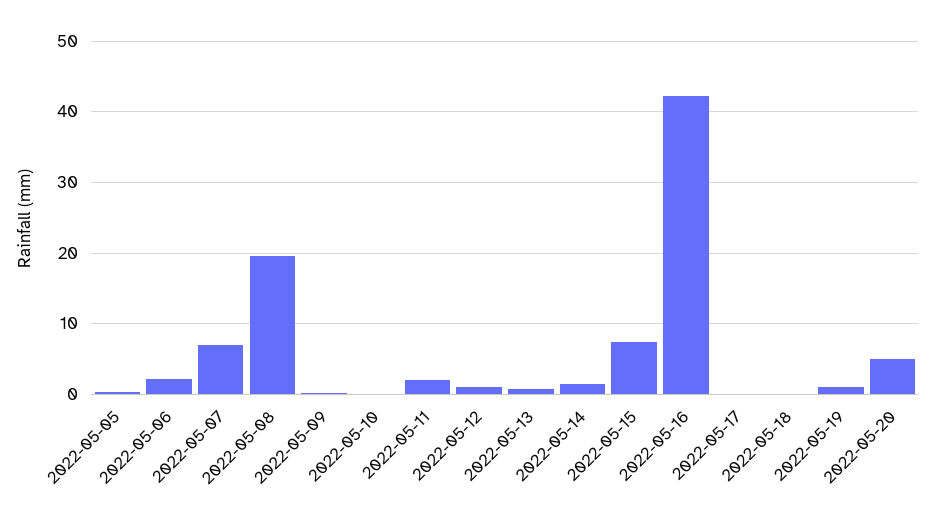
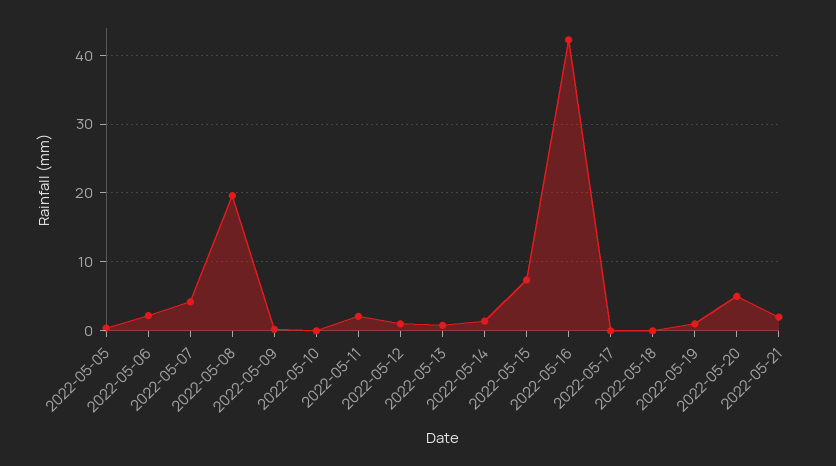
2022-05-07: 7 -> 4
2022-05-21: none -> 2

